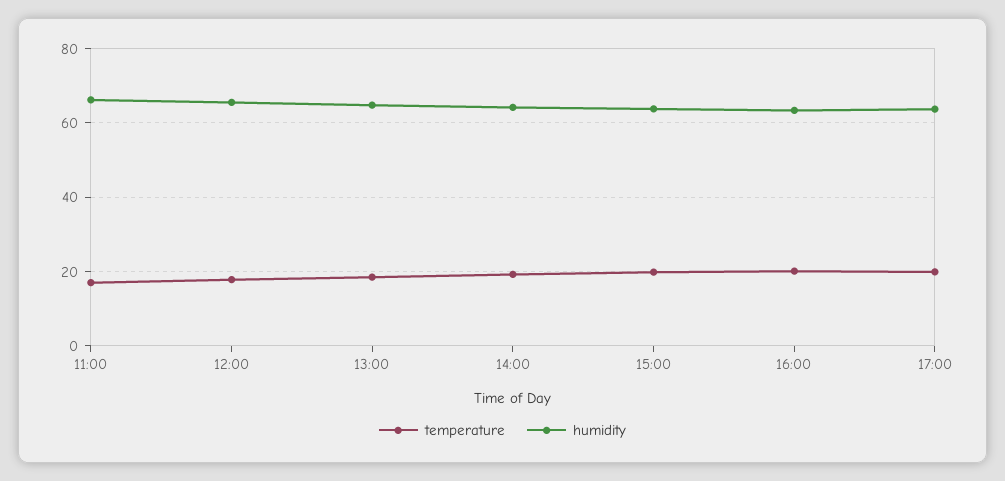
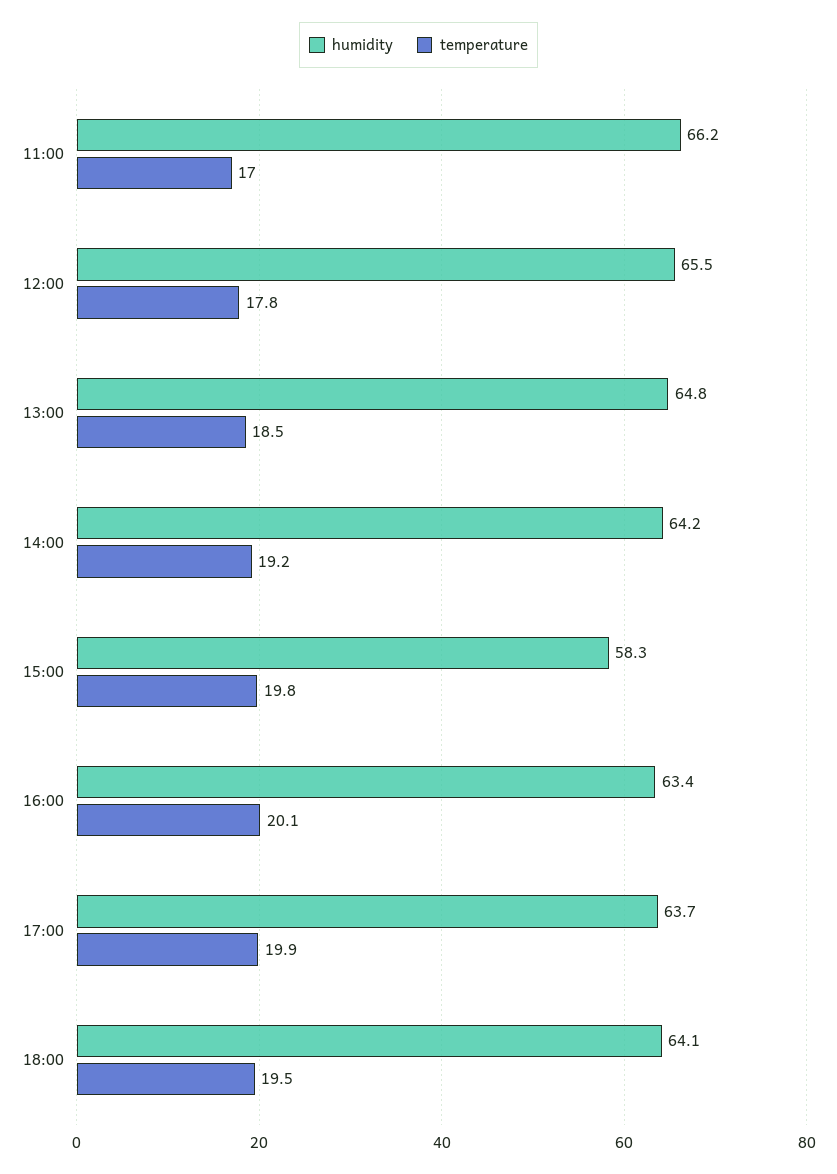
humidity, 15:00: 64 -> 58.3
humidity, 18:00: none -> 64.1
temperature, 18:00: none -> 19.5

